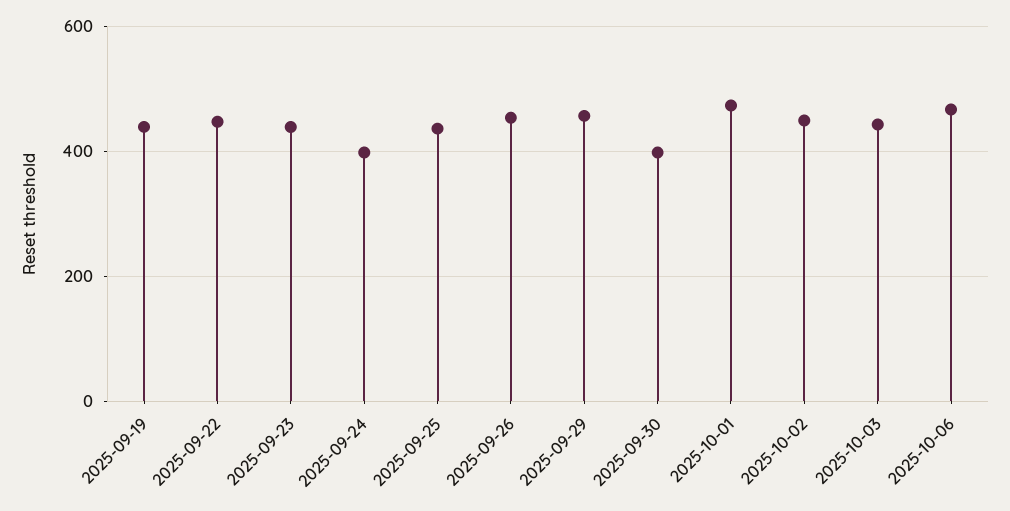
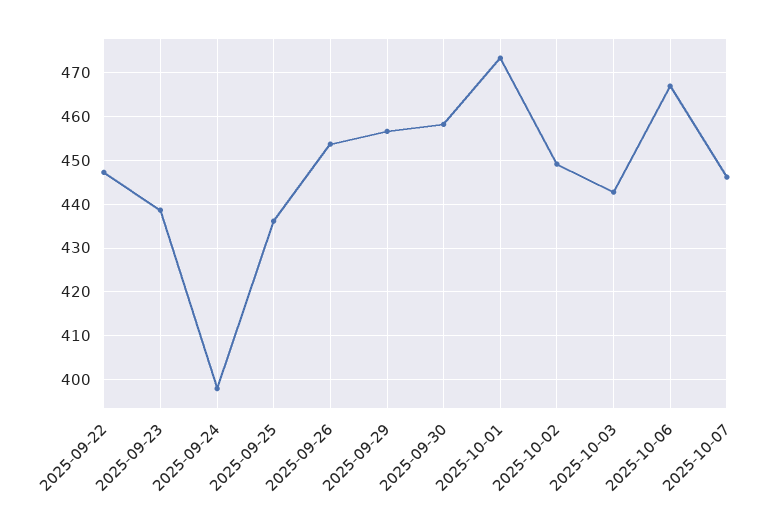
2025-09-19: 440 -> none
2025-09-30: 400 -> 458
2025-10-07: none -> 446

